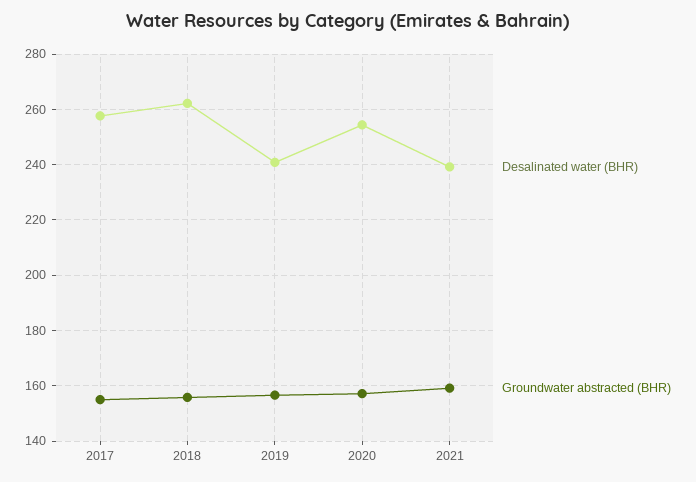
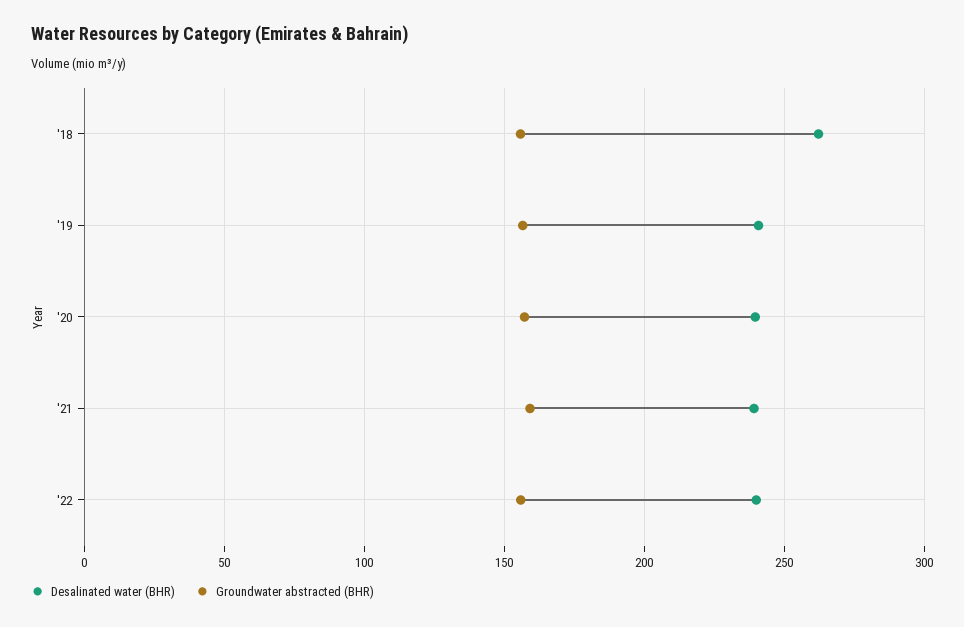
Desalinated water (BHR), 2017: 257.5 -> none
Groundwater abstracted (BHR), 2017: 155 -> none
Desalinated water (BHR), 2020: 255 -> 240
Desalinated water (BHR), '22: none -> 240
Groundwater abstracted (BHR), '22: none -> 155

